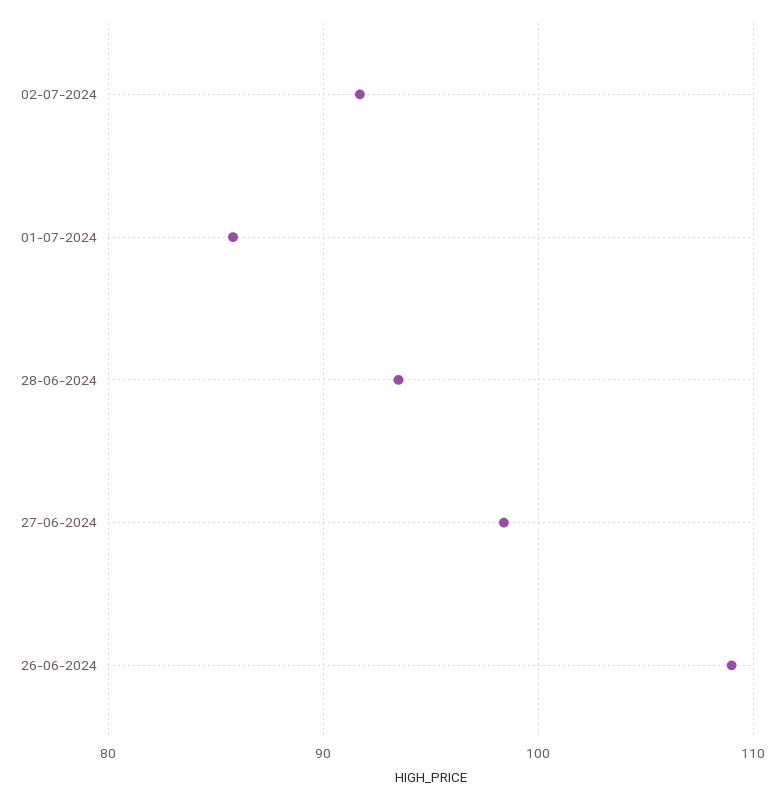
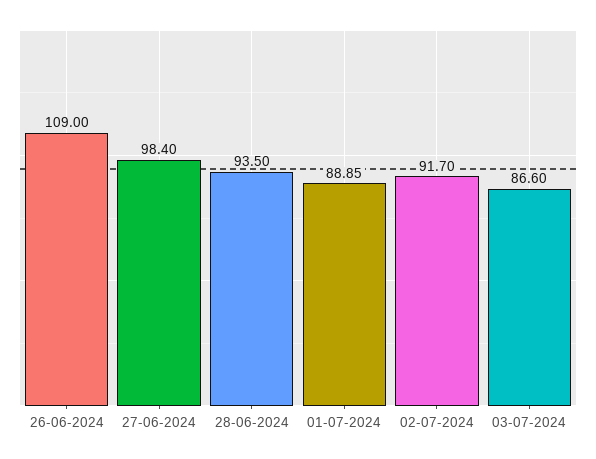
01-07-2024: 86 -> 88.85
03-07-2024: none -> 86.6

